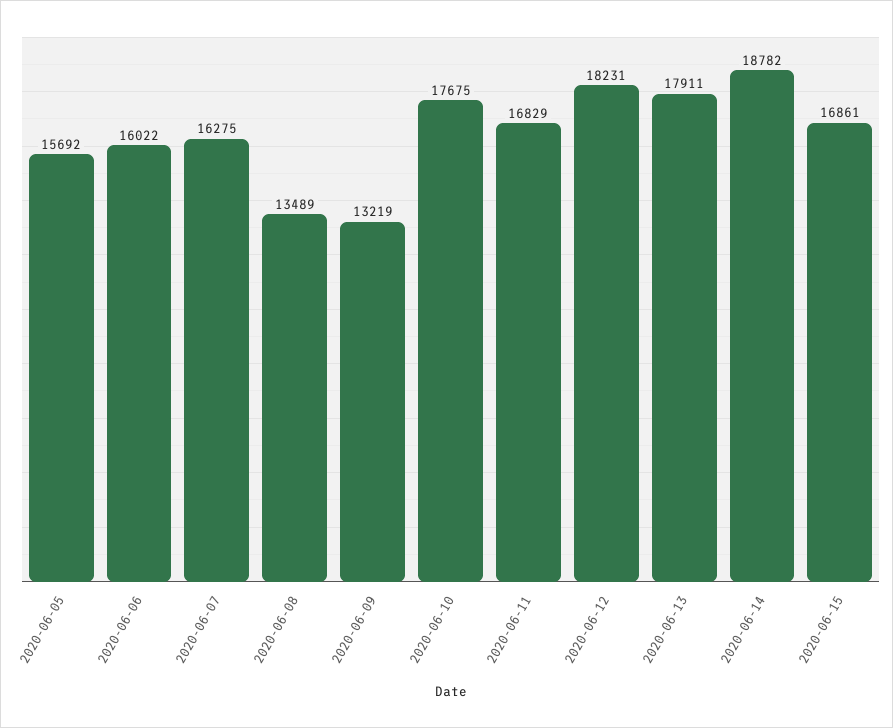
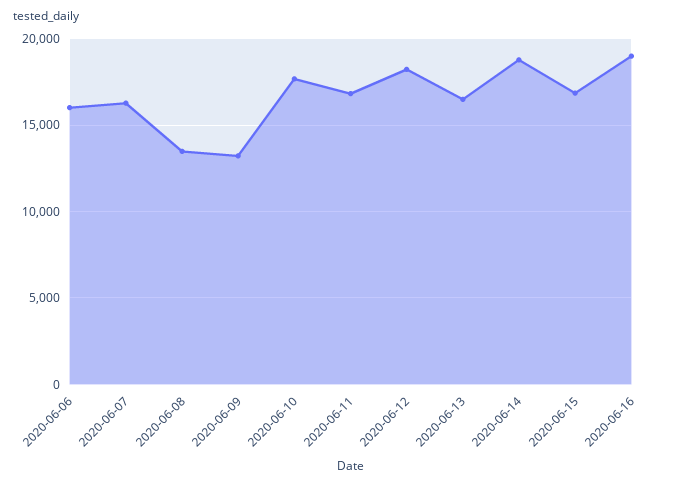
2020-06-05: 15692 -> none
2020-06-13: 17911 -> 16500
2020-06-16: none -> 19000

